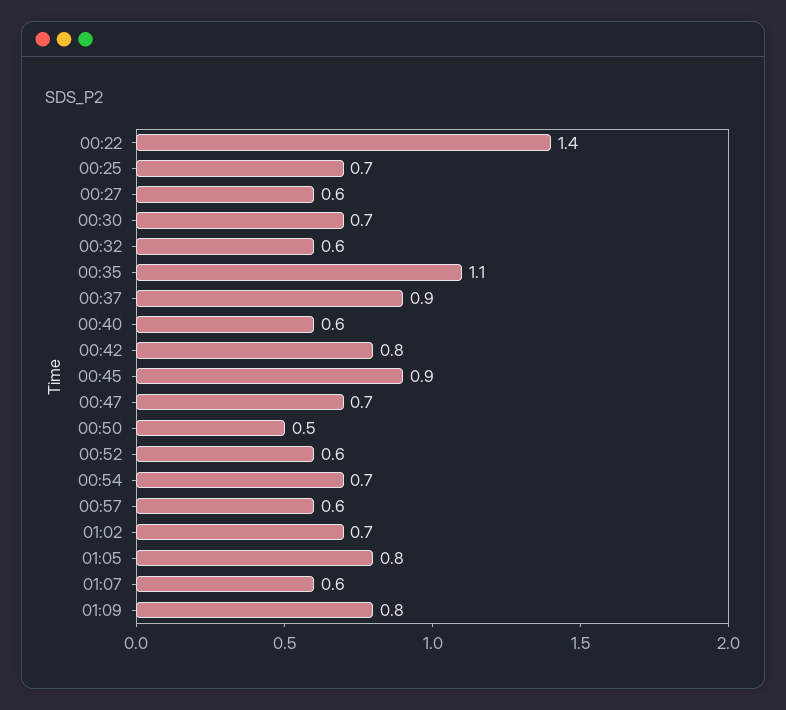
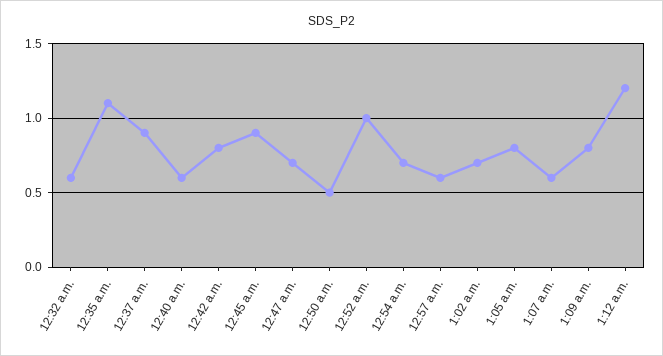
00:22: 1.4 -> none
00:25: 0.7 -> none
00:27: 0.6 -> none
00:30: 0.7 -> none
00:52: 0.6 -> 1
1:12 a.m.: none -> 1.2

